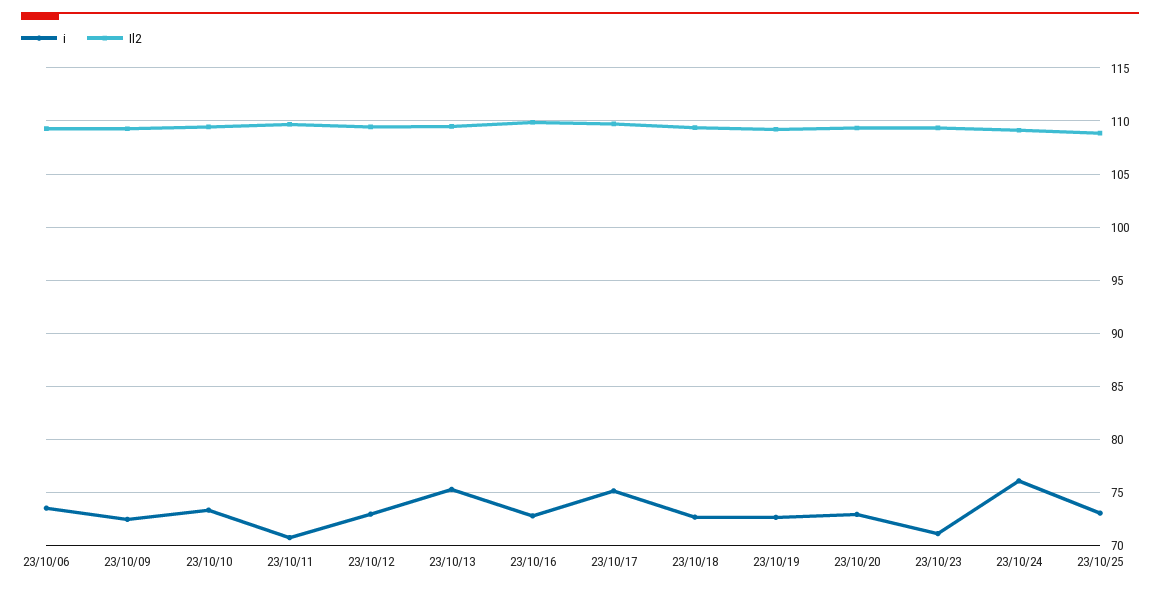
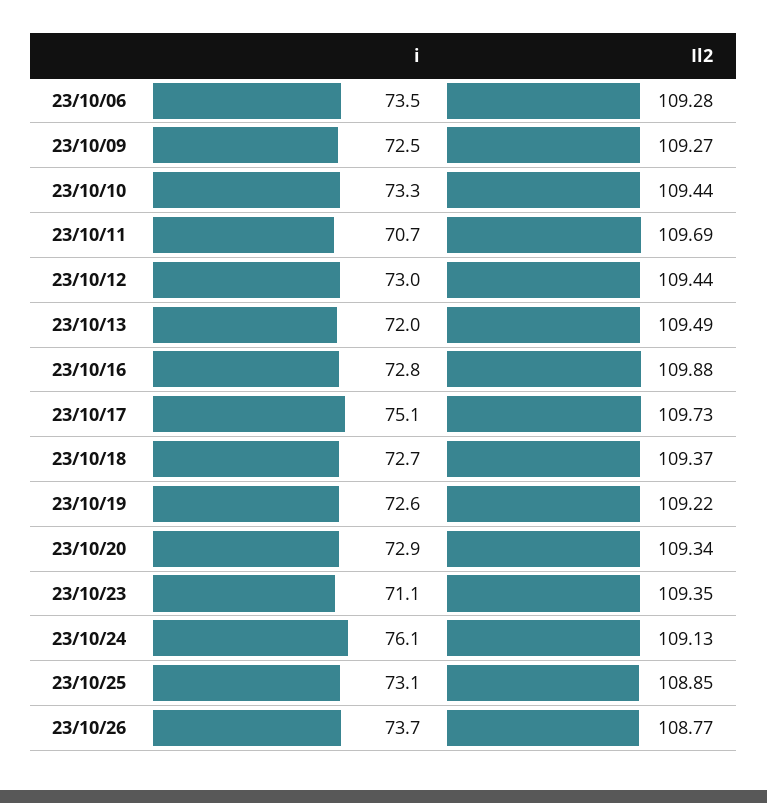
i, 23/10/13: 75 -> 72
i, 23/10/26: none -> 73.7
Il2, 23/10/26: none -> 108.77

